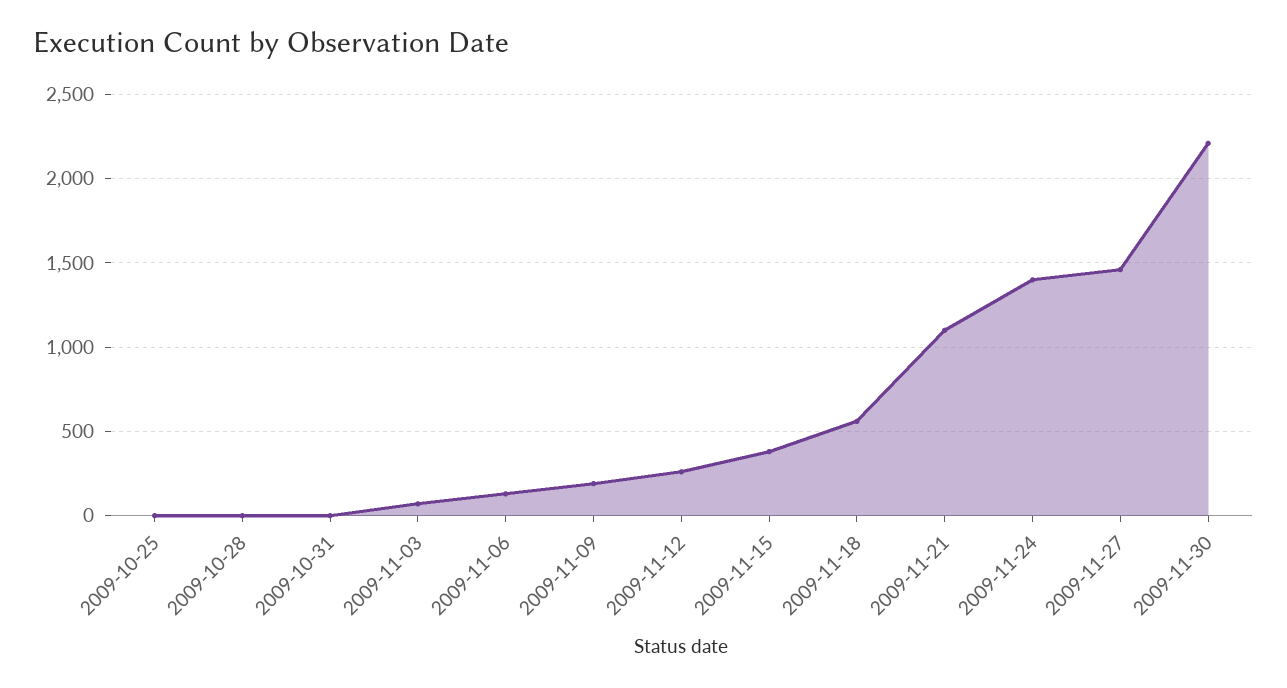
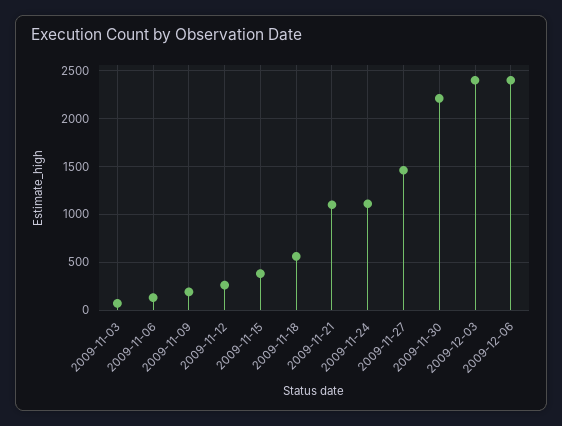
2009-10-25: 0 -> none
2009-10-28: 0 -> none
2009-10-31: 0 -> none
2009-11-24: 1400 -> 1100
2009-12-03: none -> 2400
2009-12-06: none -> 2400

